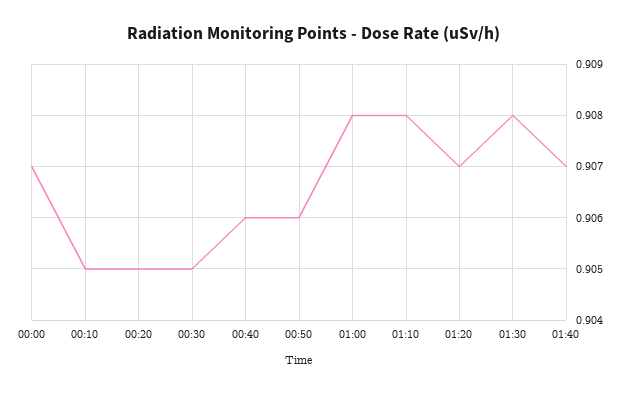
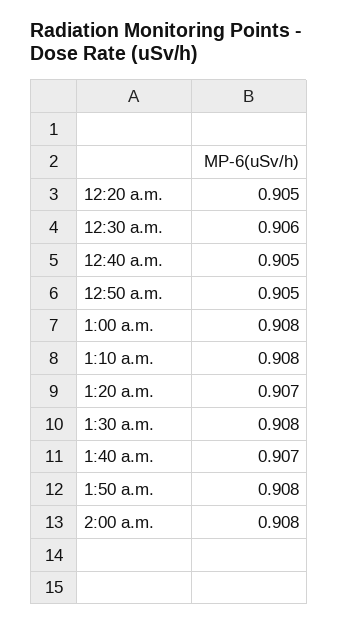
00:00: 0.907 -> none
00:10: 0.905 -> none
00:30: 0.905 -> 0.906
00:40: 0.906 -> 0.905
00:50: 0.906 -> 0.905
1:50 a.m.: none -> 0.908
2:00 a.m.: none -> 0.908

